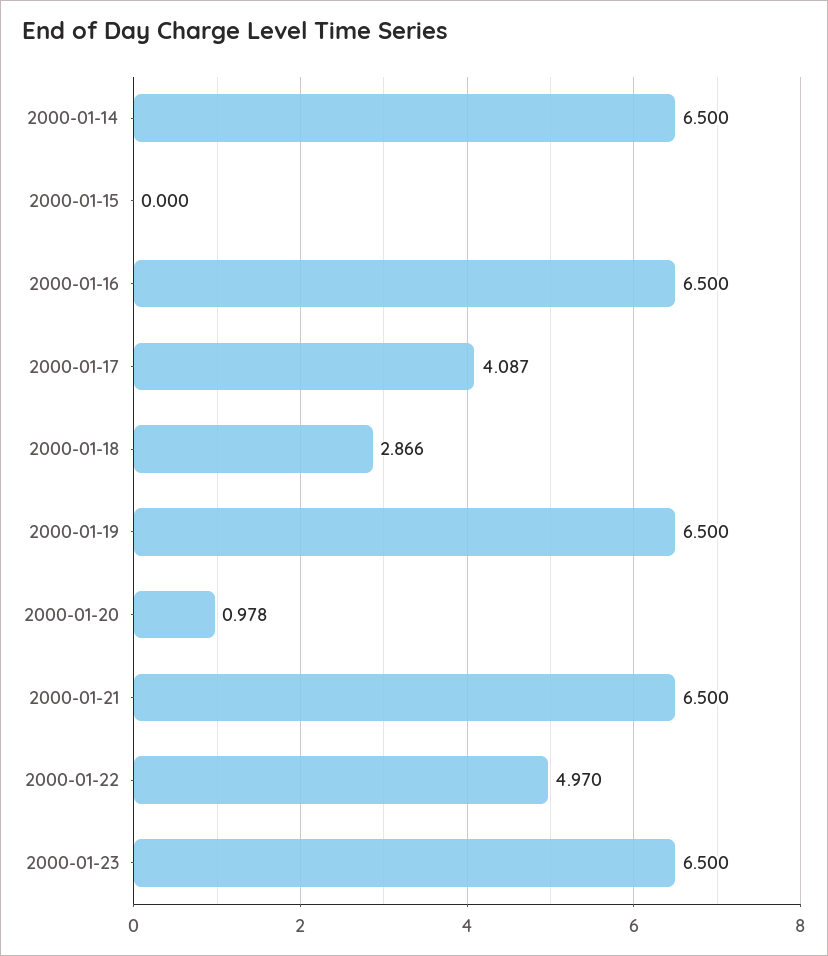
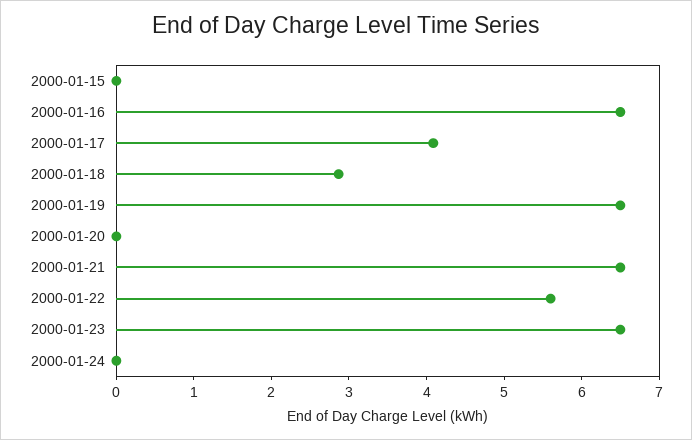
2000-01-14: 6.5 -> none
2000-01-20: 0.978 -> 0
2000-01-22: 4.97 -> 5.6
2000-01-24: none -> 0

